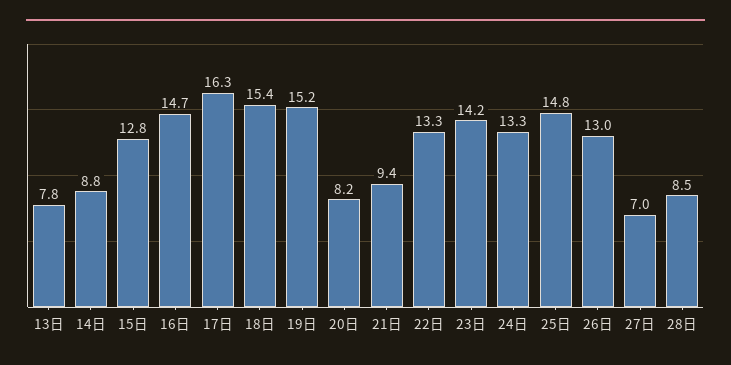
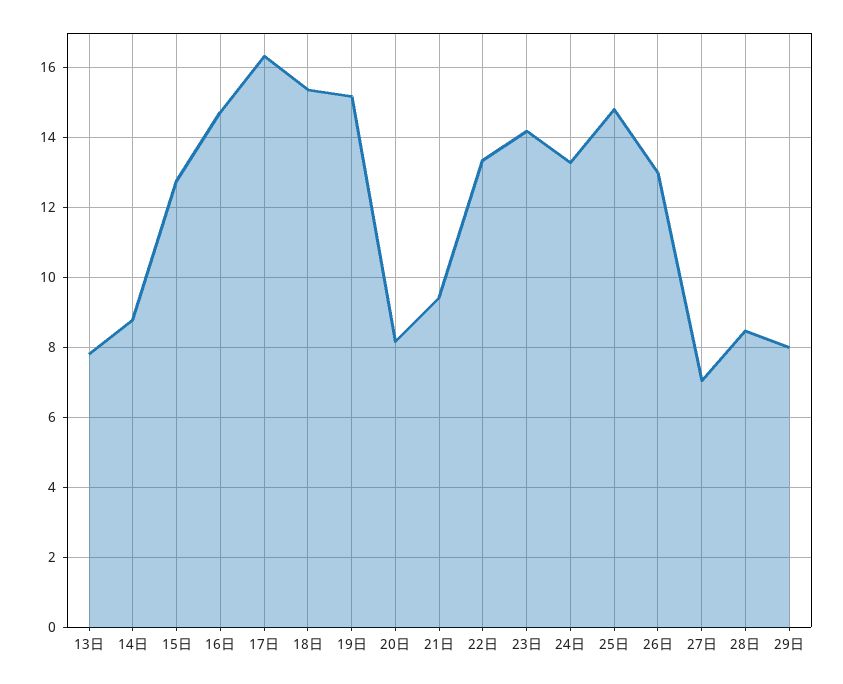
29日: none -> 8

